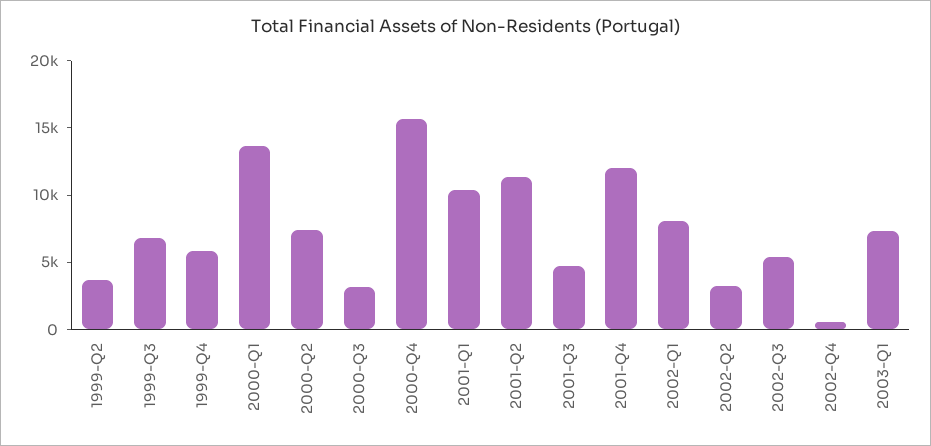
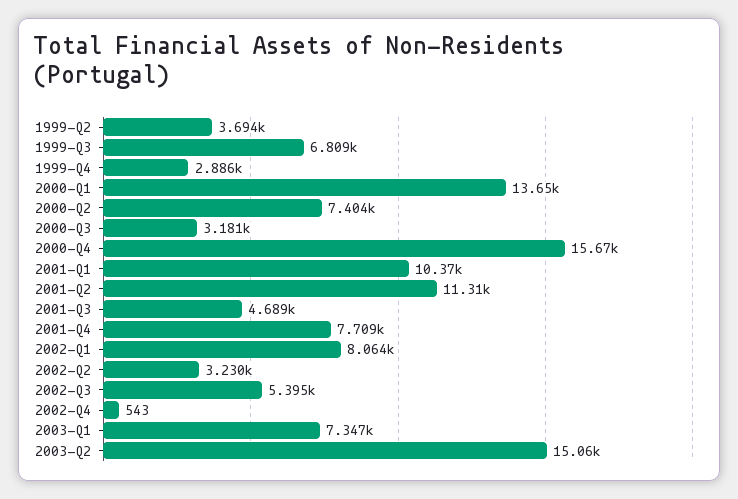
1999-Q4: 6000 -> 2886
2001-Q4: 12000 -> 7709
2003-Q2: none -> 15060

